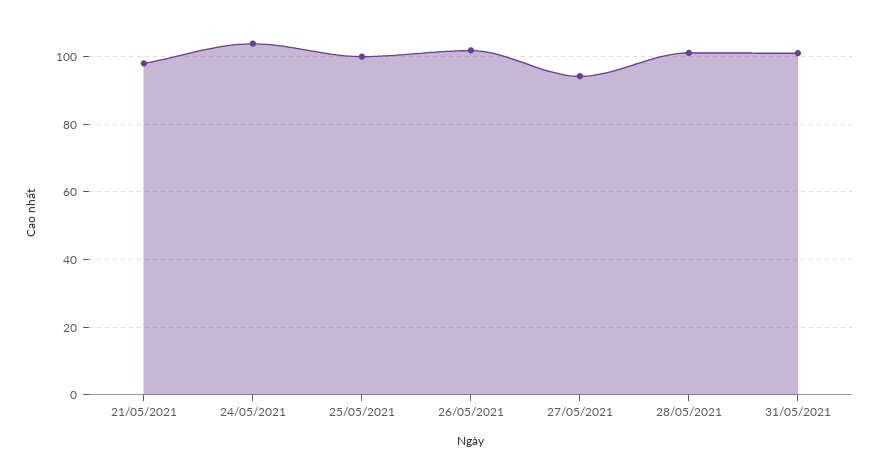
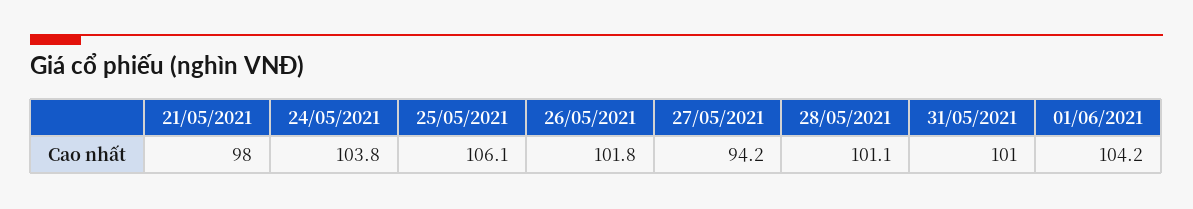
25/05/2021: 100 -> 106.1
01/06/2021: none -> 104.2

